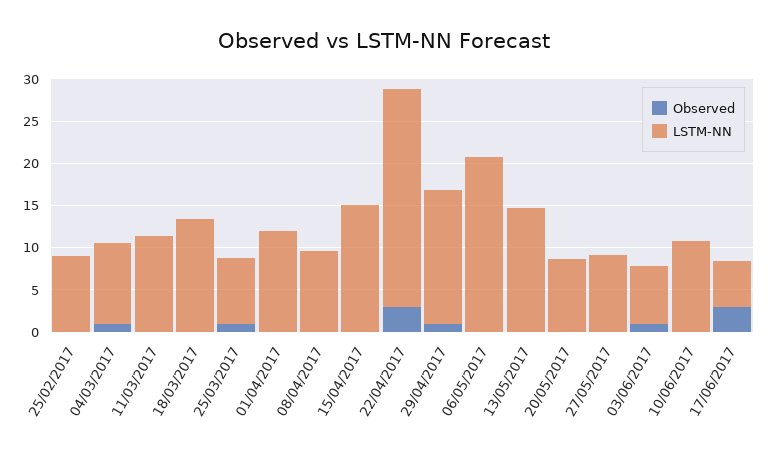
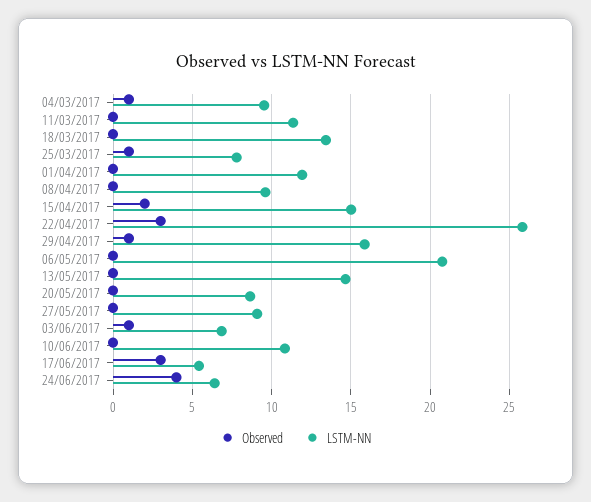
Observed, 25/02/2017: 0 -> none
LSTM-NN, 25/02/2017: 9 -> none
Observed, 15/04/2017: 0 -> 2
Observed, 24/06/2017: none -> 4
LSTM-NN, 24/06/2017: none -> 6.5

